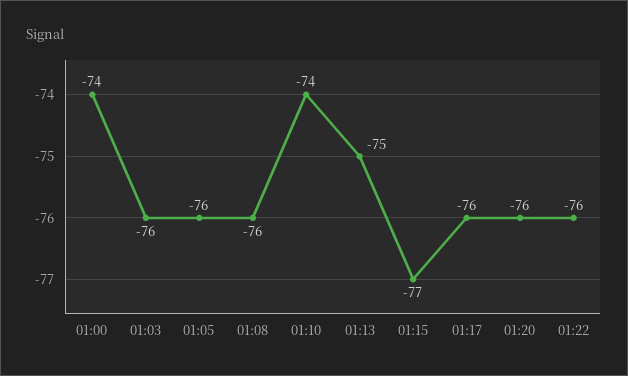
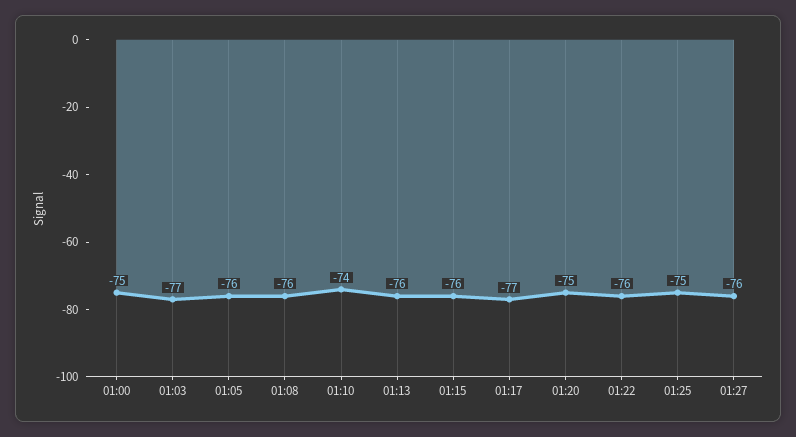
01:00: -74 -> -75
01:03: -76 -> -77
01:13: -75 -> -76
01:15: -77 -> -76
01:17: -76 -> -77
01:20: -76 -> -75
01:25: none -> -75
01:27: none -> -76

